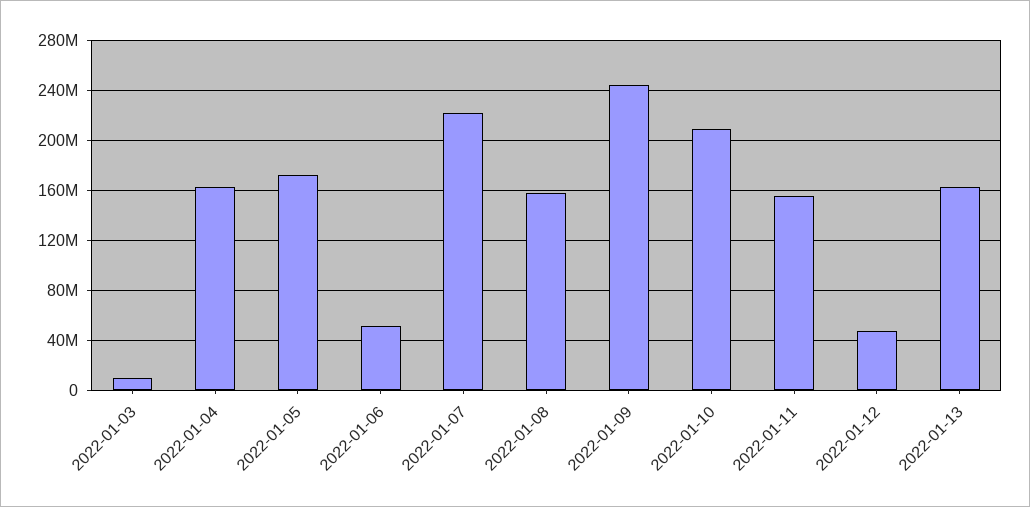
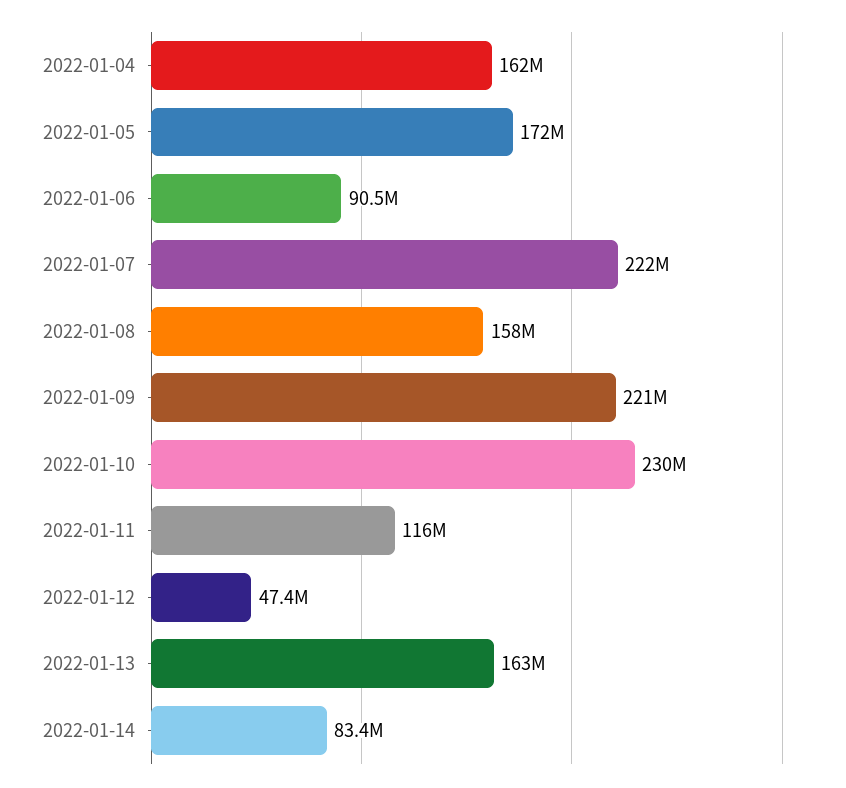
2022-01-03: 10000000 -> none
2022-01-06: 50000000 -> 90500000
2022-01-09: 245000000 -> 221000000
2022-01-10: 210000000 -> 230000000
2022-01-11: 155000000 -> 116000000
2022-01-14: none -> 83400000

